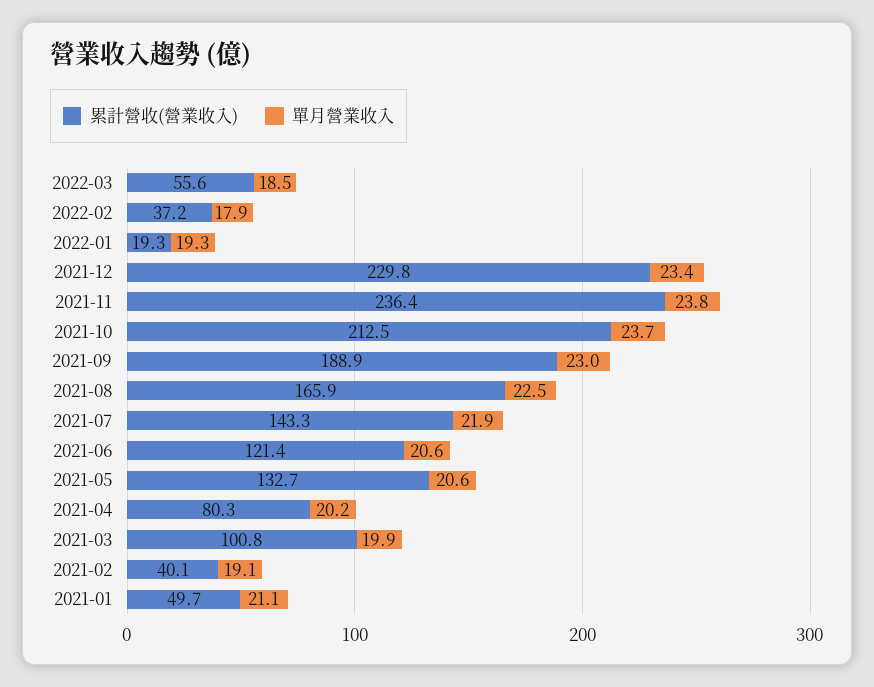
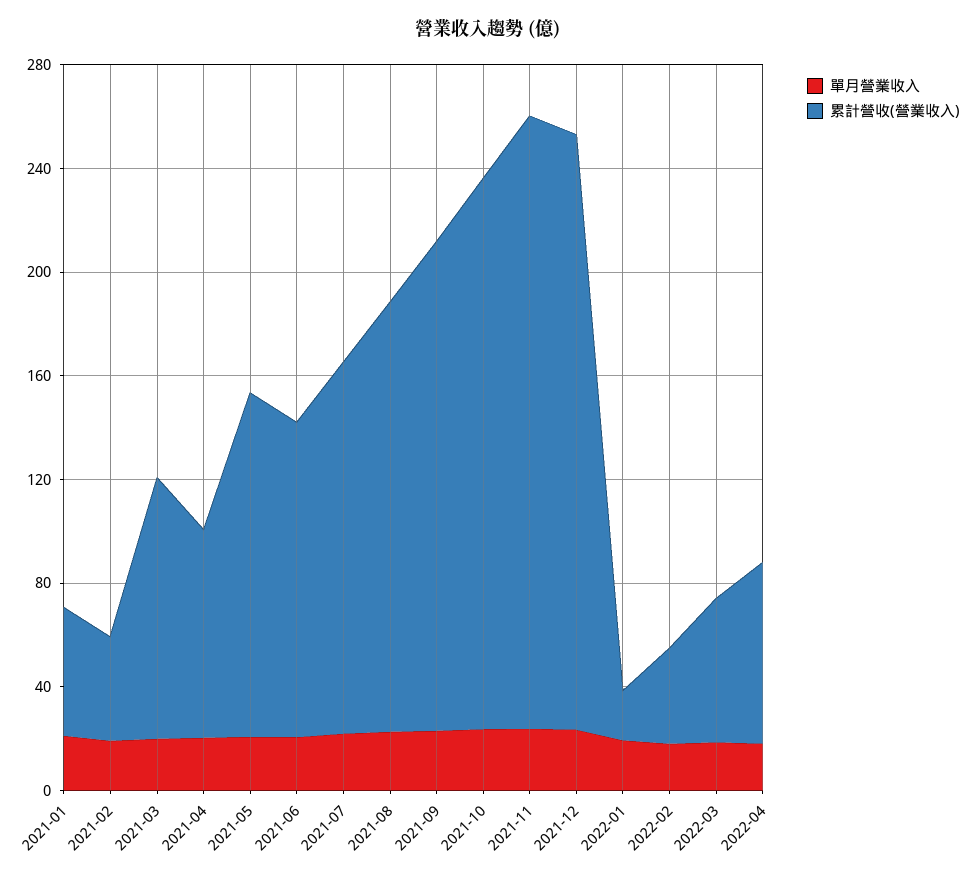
單月營業收入, 2022-04: none -> 20
累計營收(營業收入), 2022-04: none -> 70

